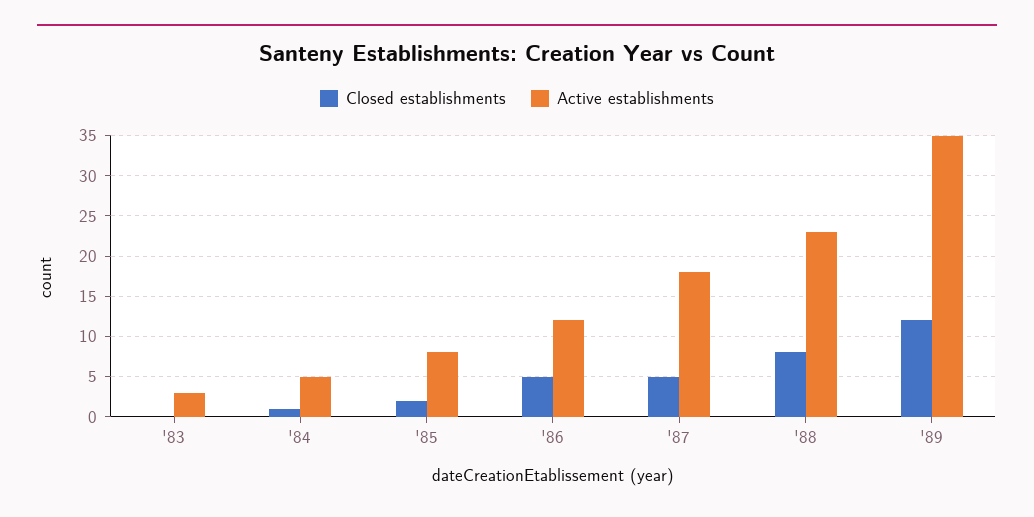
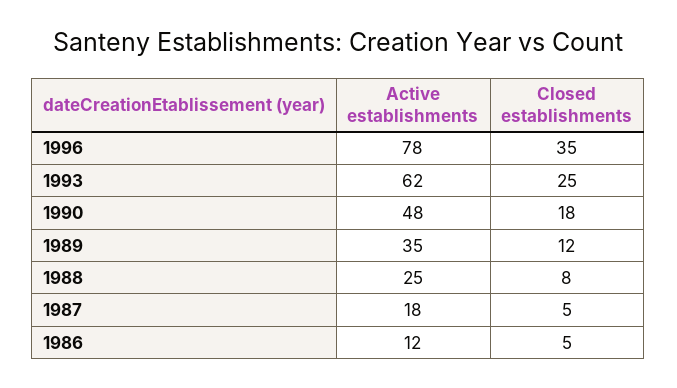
Closed establishments, '83: 0 -> none
Active establishments, '83: 3 -> none
Closed establishments, '84: 1 -> none
Active establishments, '84: 5 -> none
Closed establishments, '85: 2 -> none
Active establishments, '85: 8 -> none
Active establishments, '88: 23 -> 25
Active establishments, 1996: none -> 78
Closed establishments, 1996: none -> 35
Active establishments, 1993: none -> 62
Closed establishments, 1993: none -> 25
Active establishments, 1990: none -> 48
Closed establishments, 1990: none -> 18

